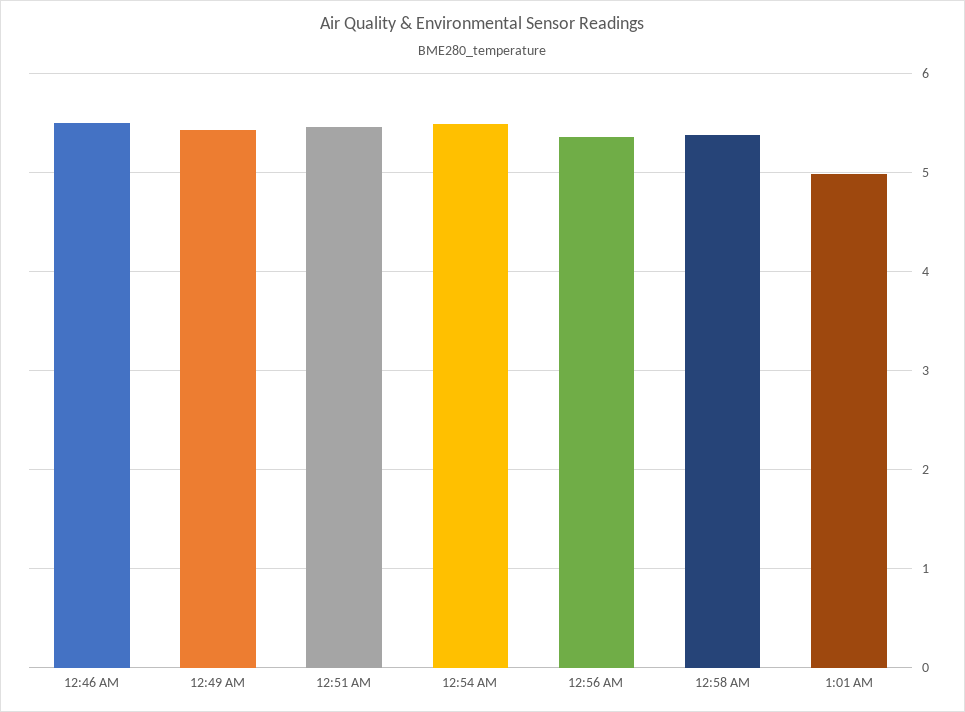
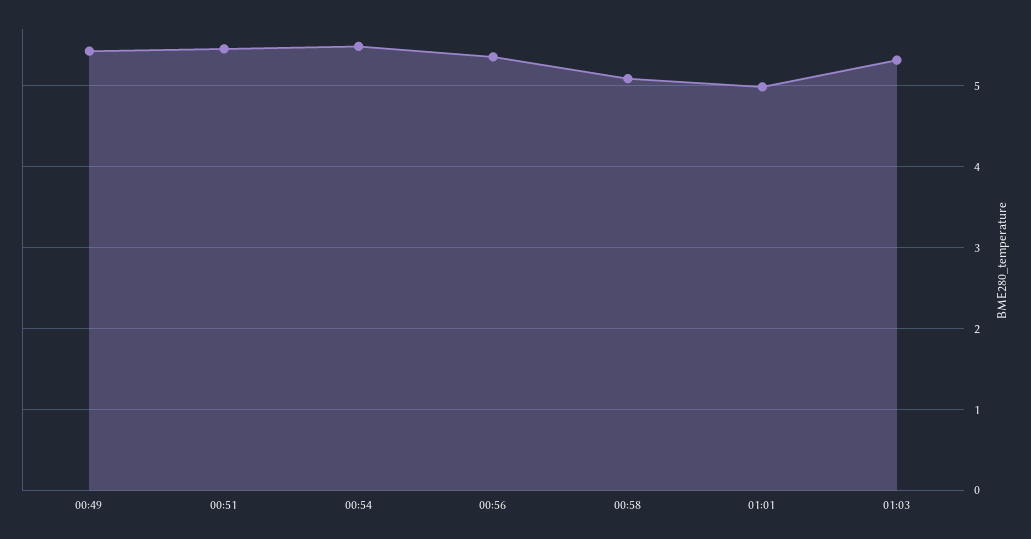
12:46 AM: 5.5 -> none
12:58 AM: 5.4 -> 5.1
01:03: none -> 5.3

